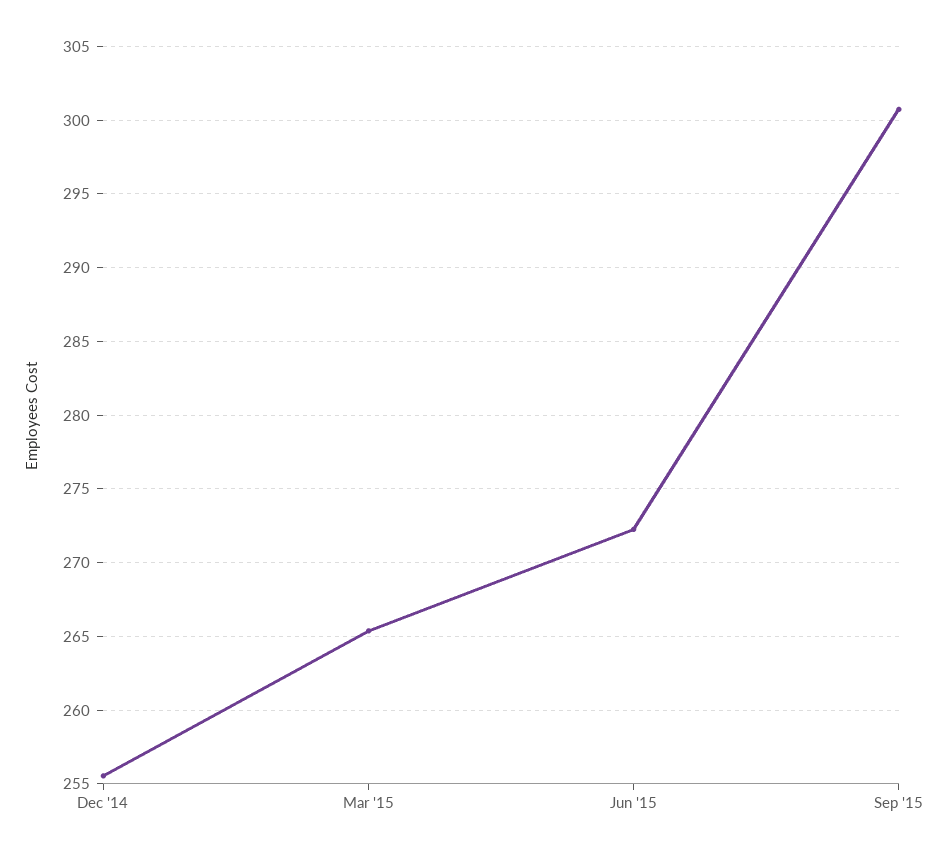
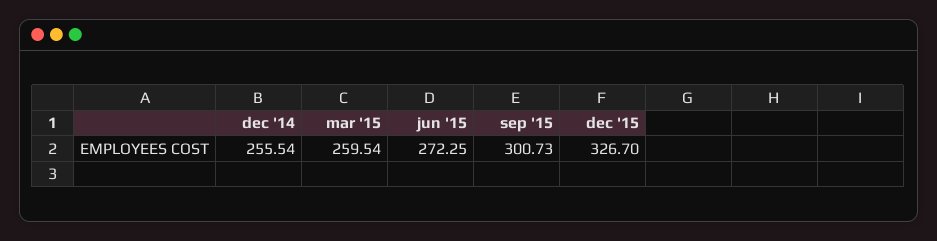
Mar '15: 265.5 -> 259.54
dec '15: none -> 326.7

